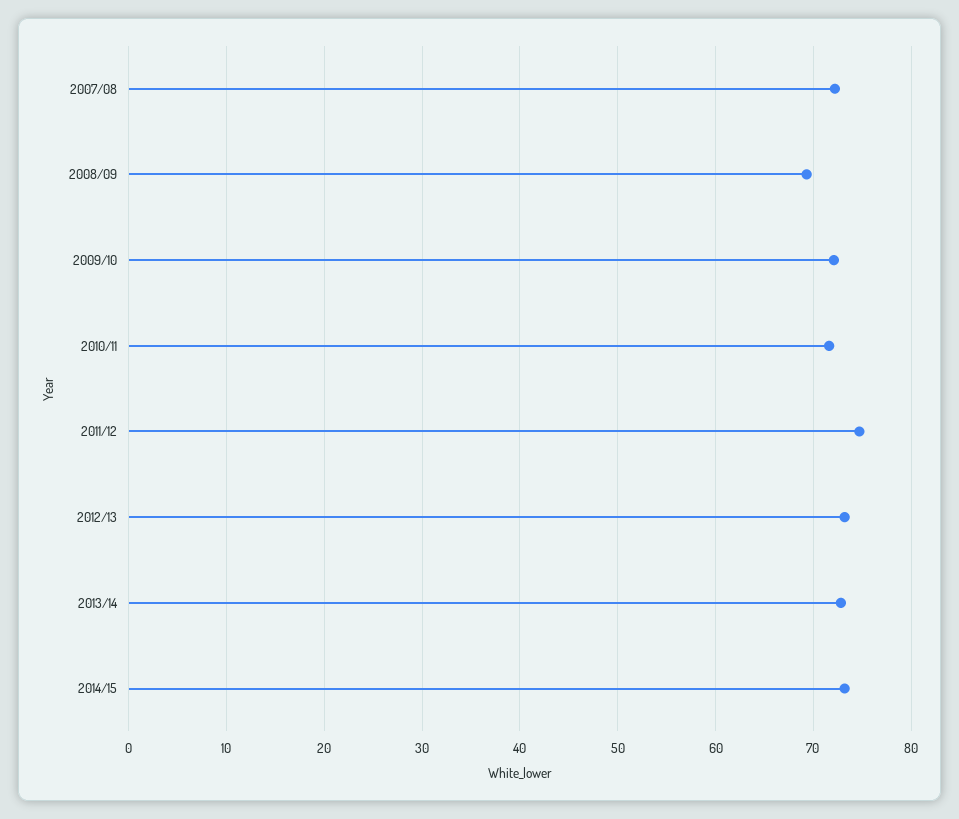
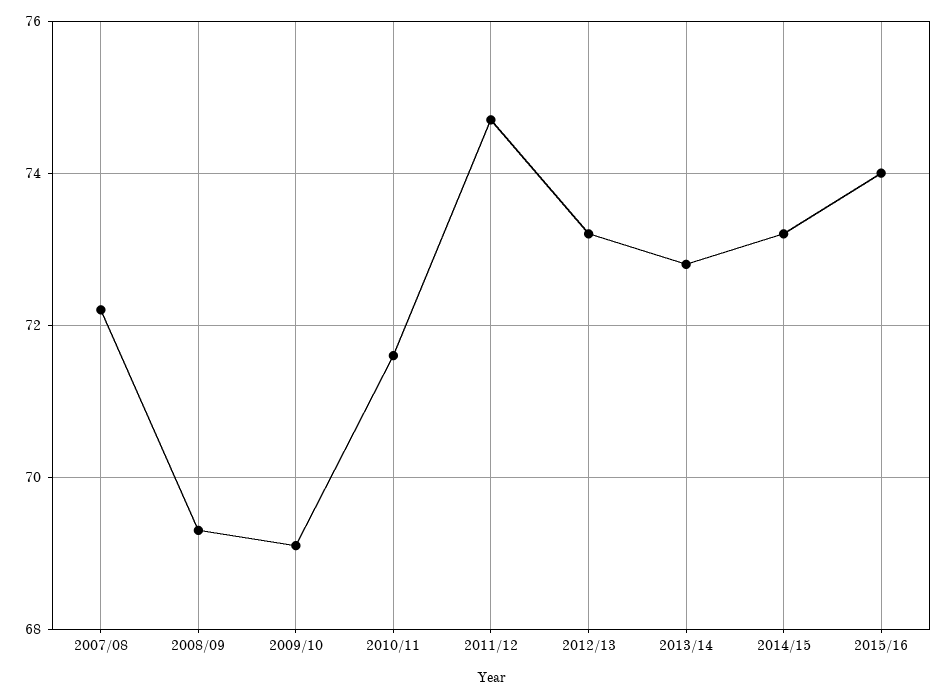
2009/10: 72 -> 69
2015/16: none -> 74

